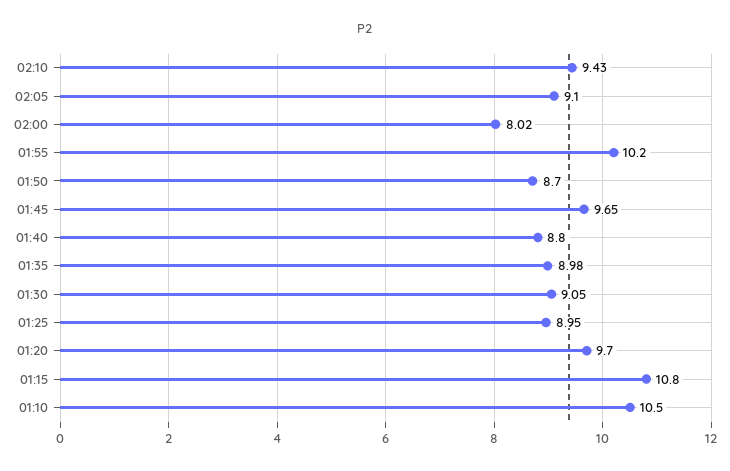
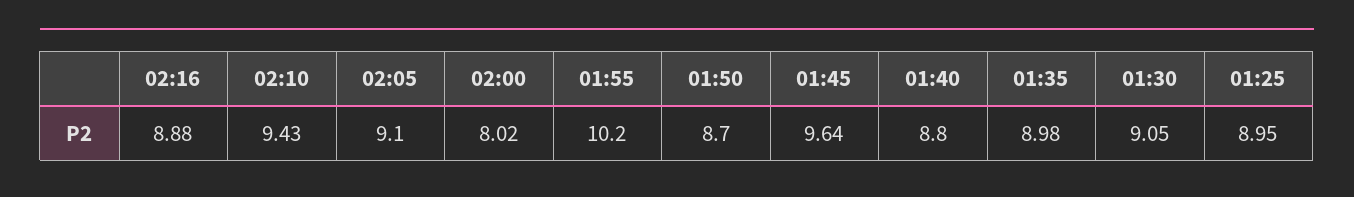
01:45: 9.65 -> 9.64
01:20: 9.7 -> none
01:15: 10.8 -> none
01:10: 10.5 -> none
02:16: none -> 8.88

